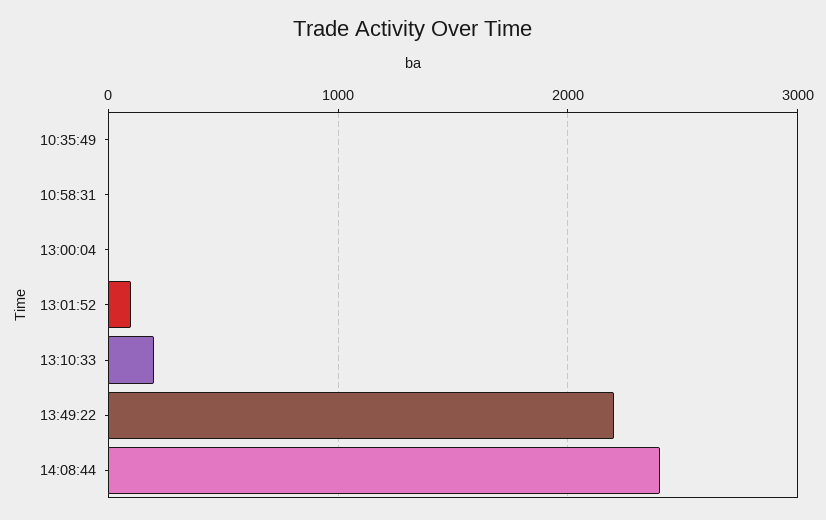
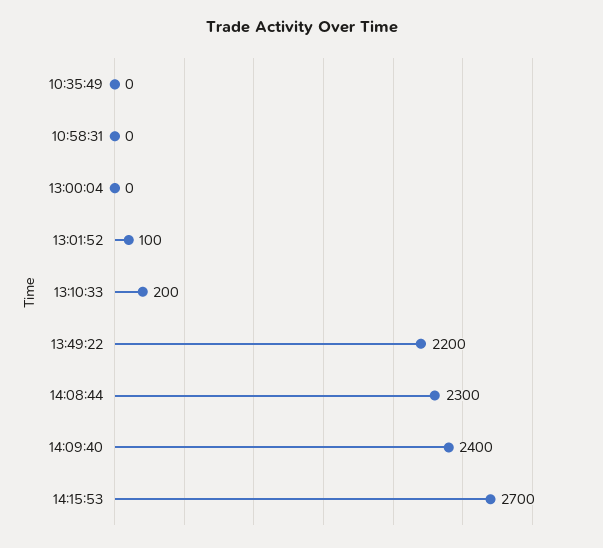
14:08:44: 2400 -> 2300
14:09:40: none -> 2400
14:15:53: none -> 2700

